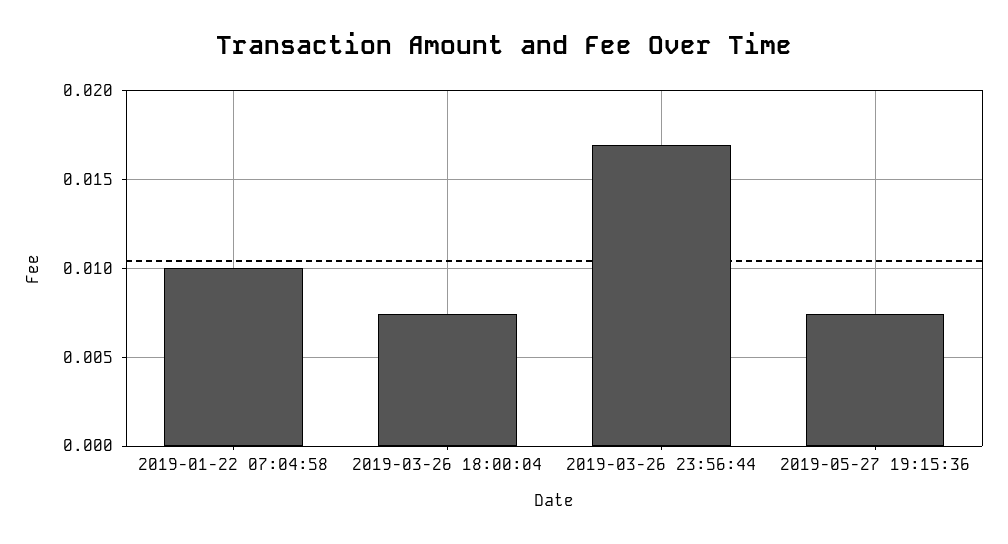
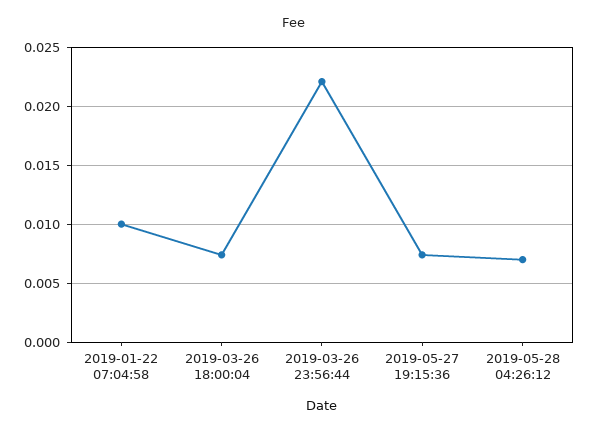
2019-03-26 23:56:44: 0.017 -> 0.022
2019-05-28 04:26:12: none -> 0.007

